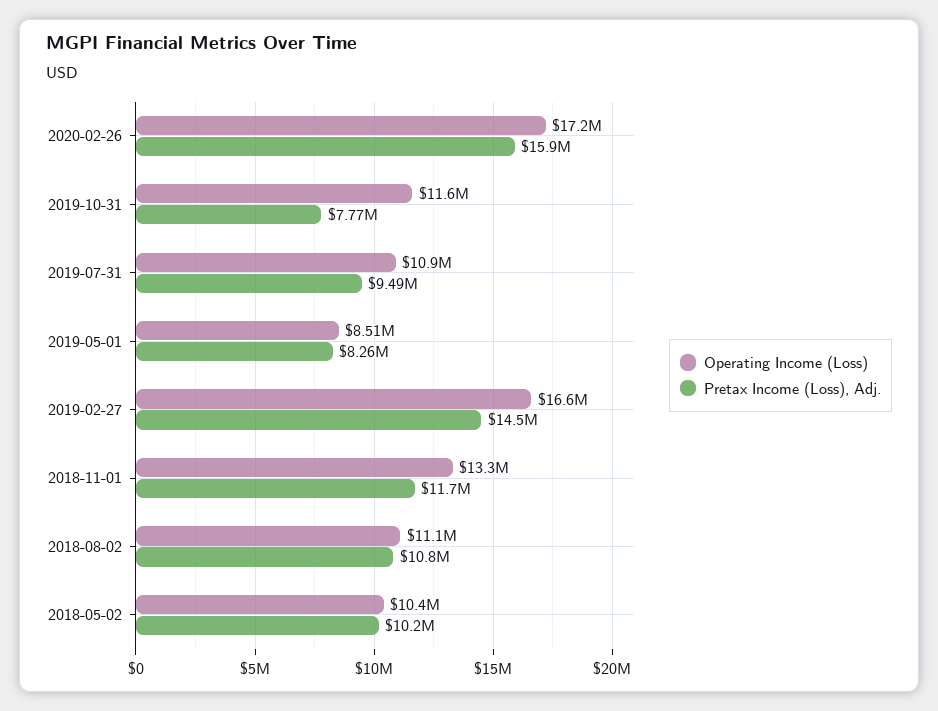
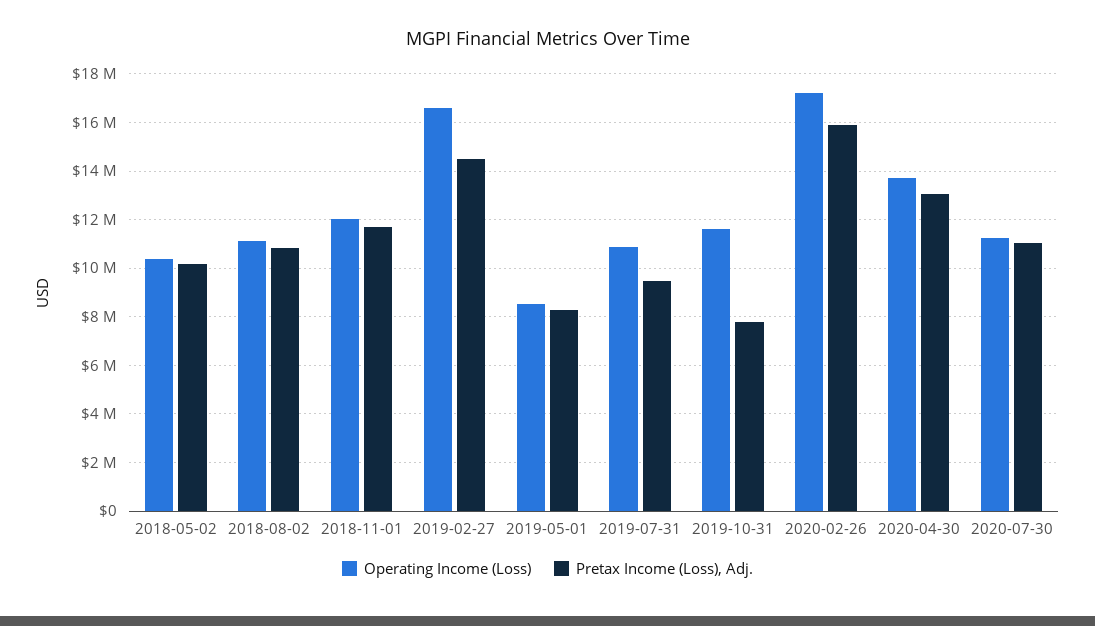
Operating Income (Loss), 2018-11-01: 13300000 -> 12000000
Operating Income (Loss), 2020-04-30: none -> 13750000
Pretax Income (Loss), Adj., 2020-04-30: none -> 13000000
Operating Income (Loss), 2020-07-30: none -> 11250000
Pretax Income (Loss), Adj., 2020-07-30: none -> 11000000

